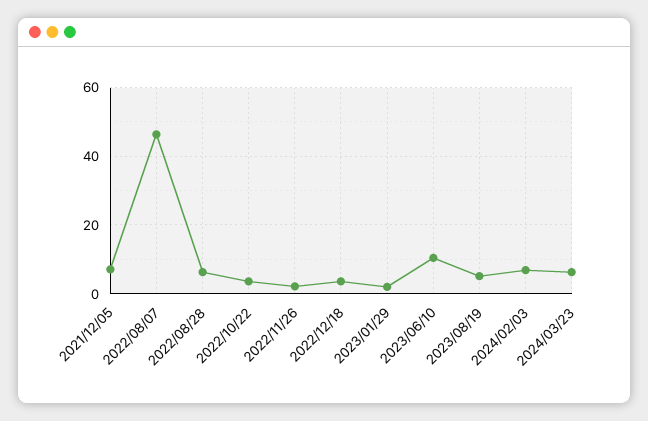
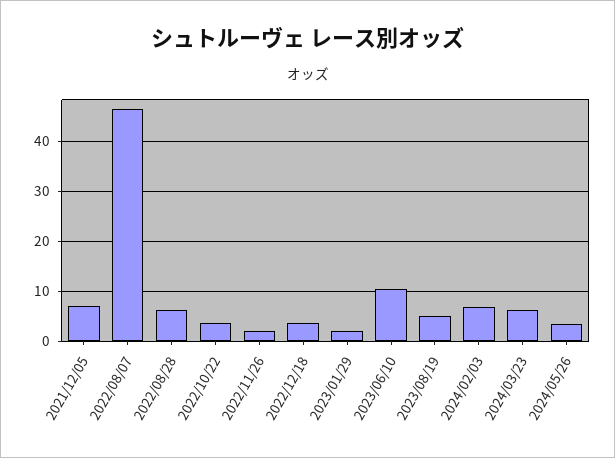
2024/05/26: none -> 4

